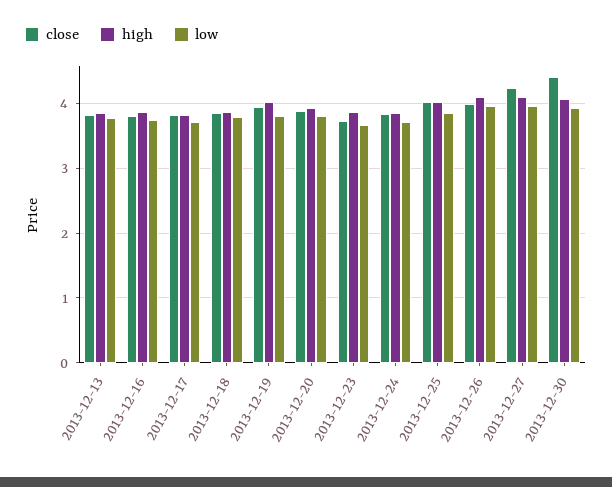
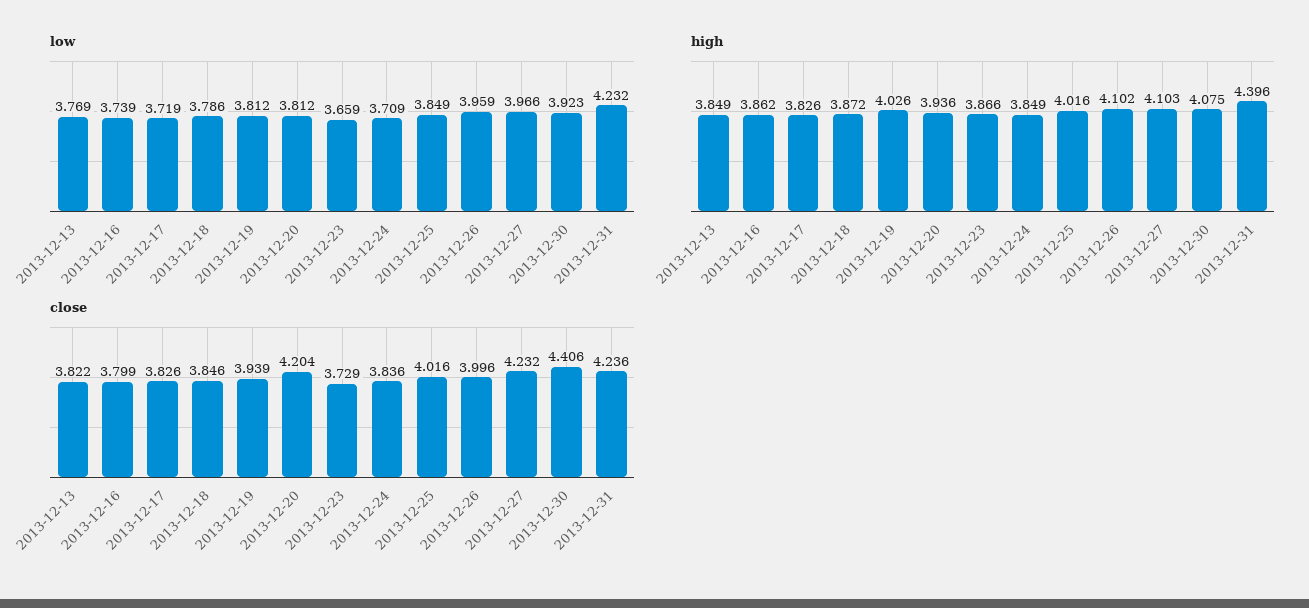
close, 2013-12-20: 3.9 -> 4.204
low, 2013-12-31: none -> 4.232
high, 2013-12-31: none -> 4.396
close, 2013-12-31: none -> 4.236

